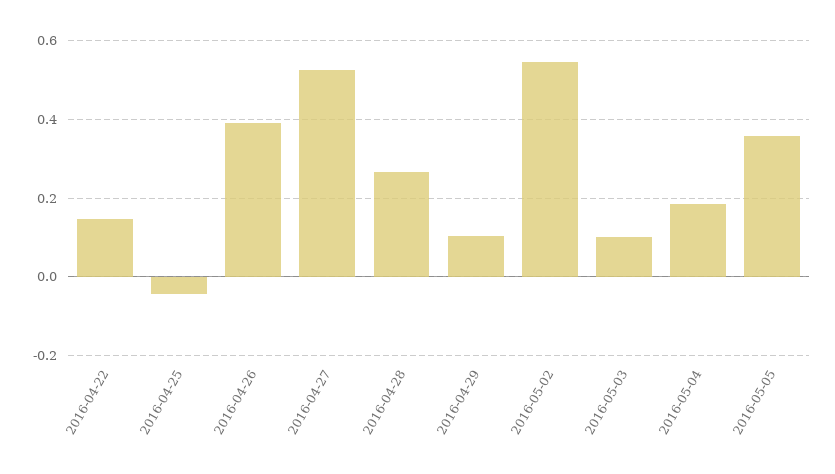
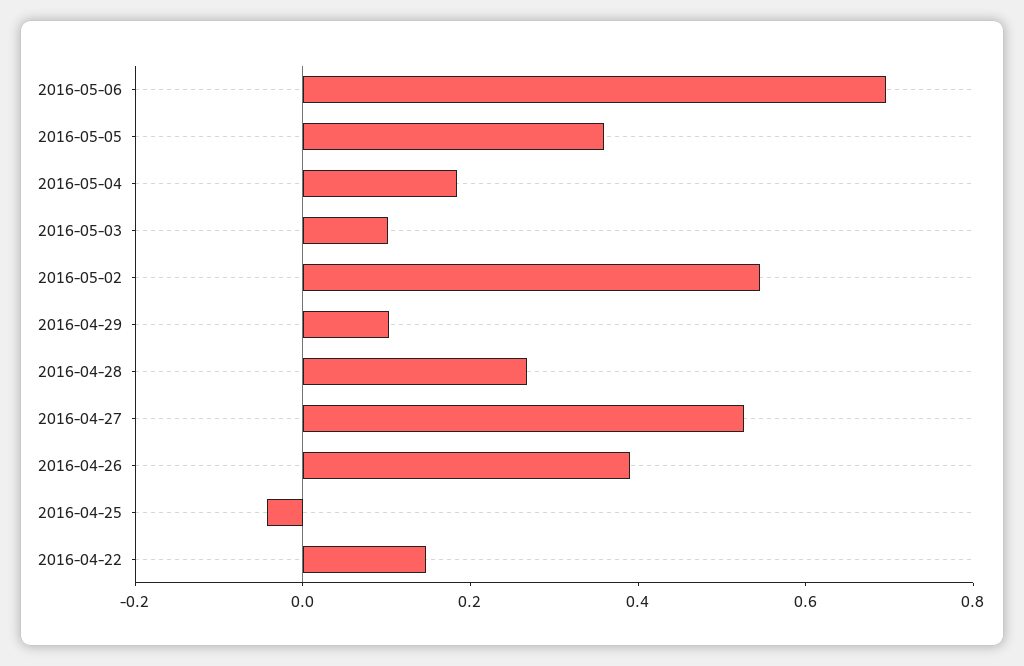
2016-05-06: none -> 0.7

